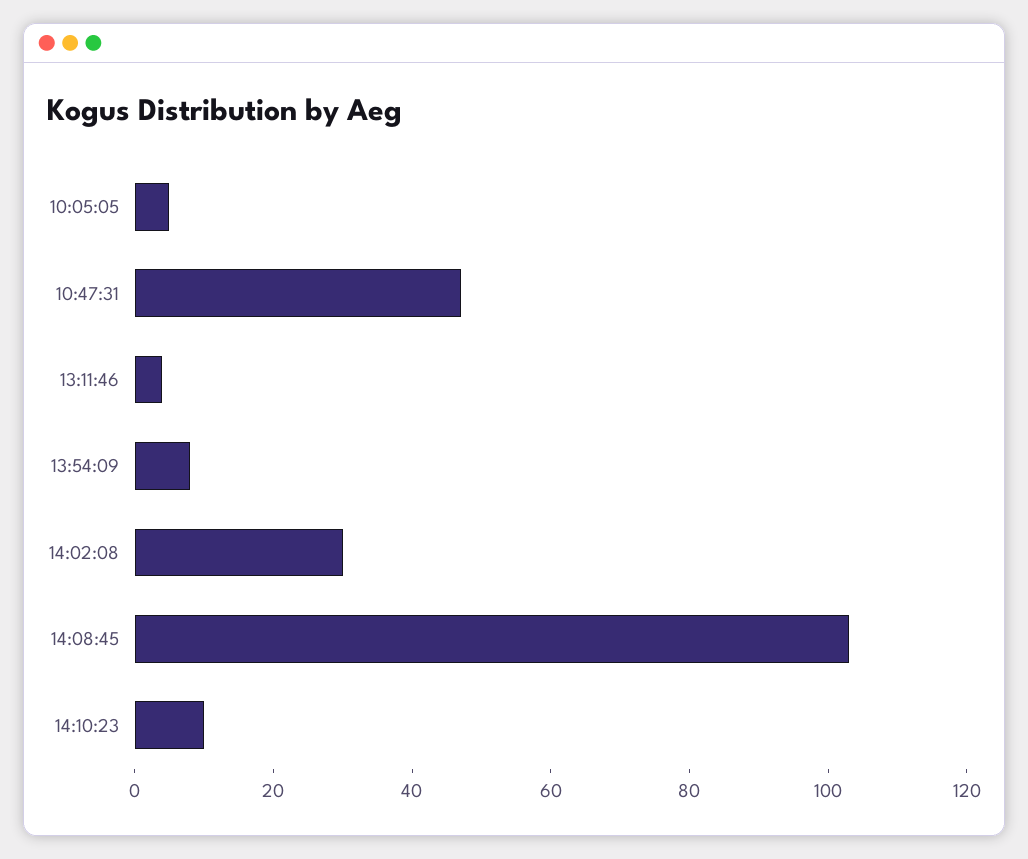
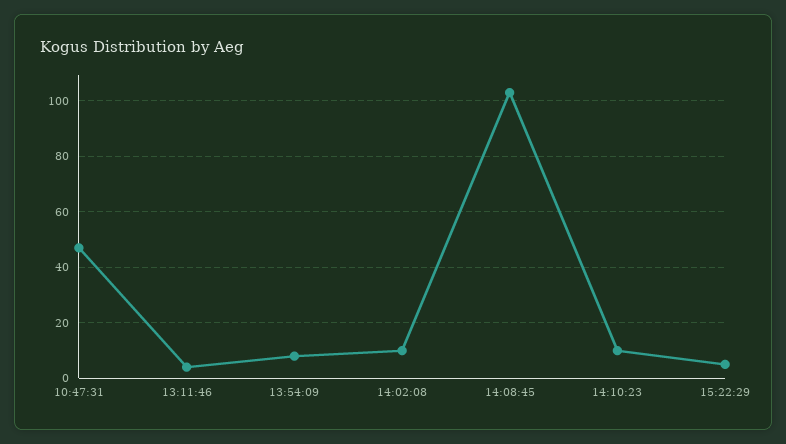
10:05:05: 5 -> none
14:02:08: 30 -> 10
15:22:29: none -> 5

